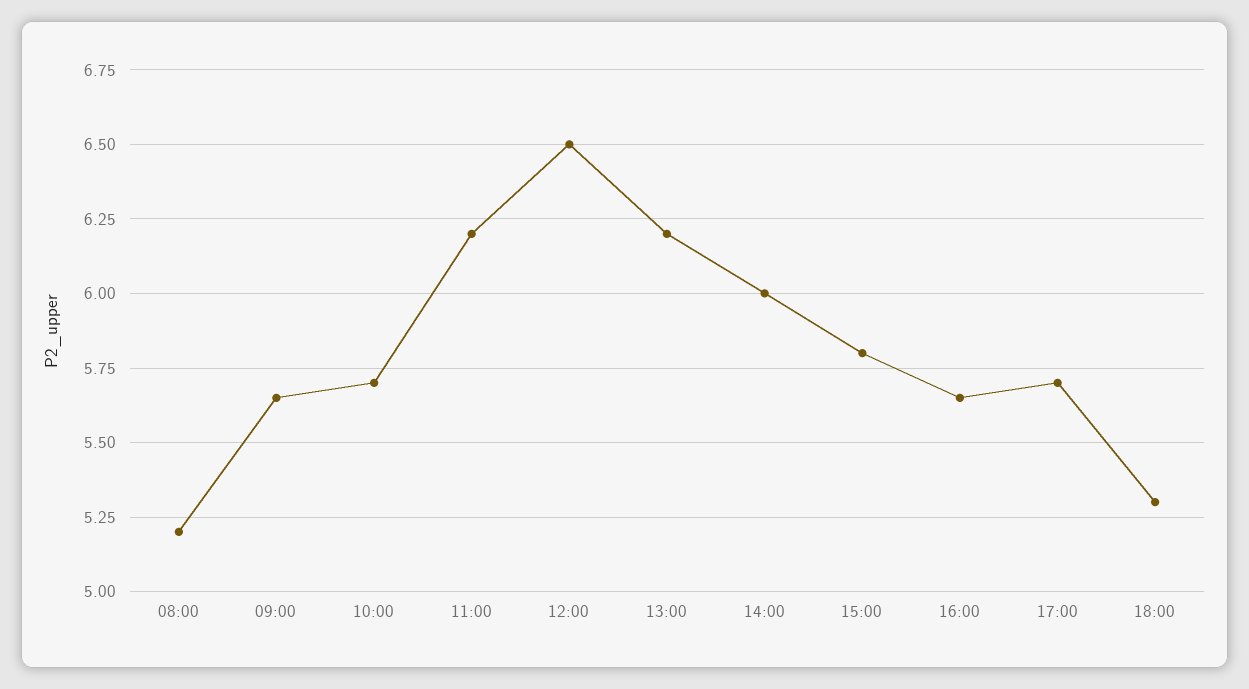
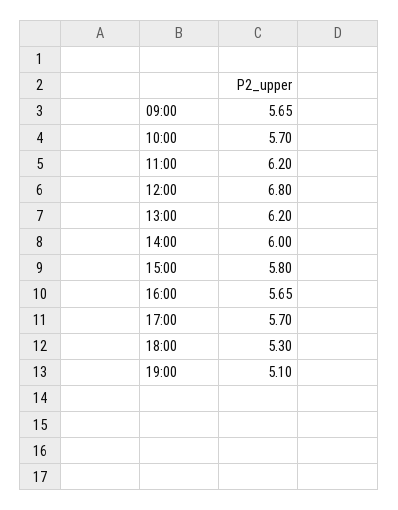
08:00: 5.2 -> none
12:00: 6.5 -> 6.8
19:00: none -> 5.1

